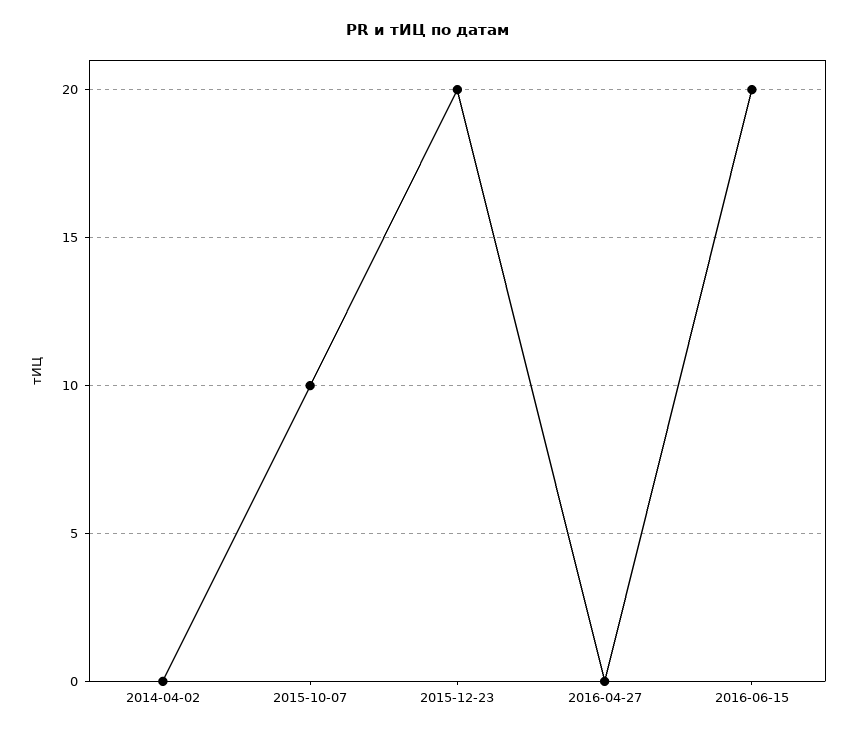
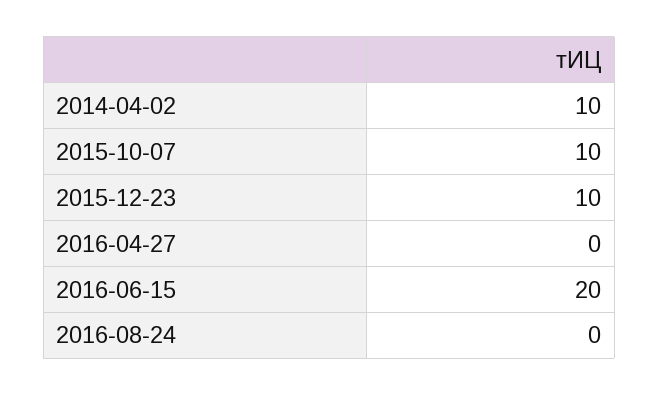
2014-04-02: 0 -> 10
2015-12-23: 20 -> 10
2016-08-24: none -> 0

